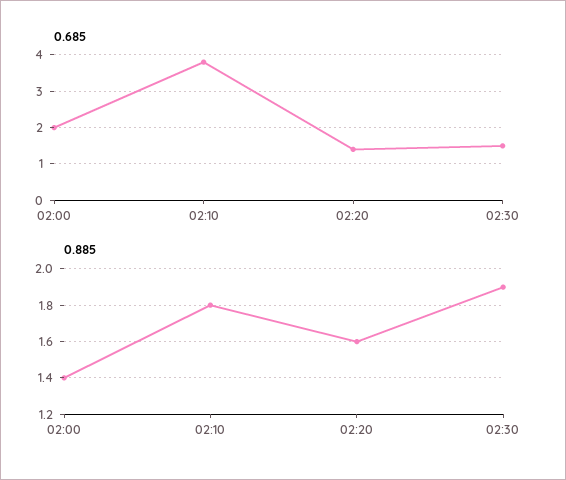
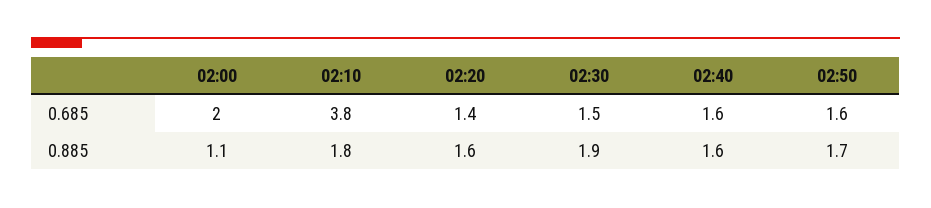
0.885, 02:00: 1.4 -> 1.1
0.685, 02:40: none -> 1.6
0.685, 02:50: none -> 1.6
0.885, 02:40: none -> 1.6
0.885, 02:50: none -> 1.7

